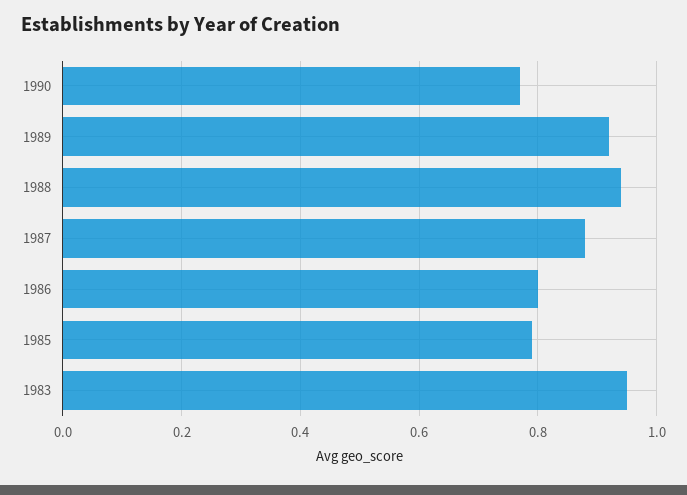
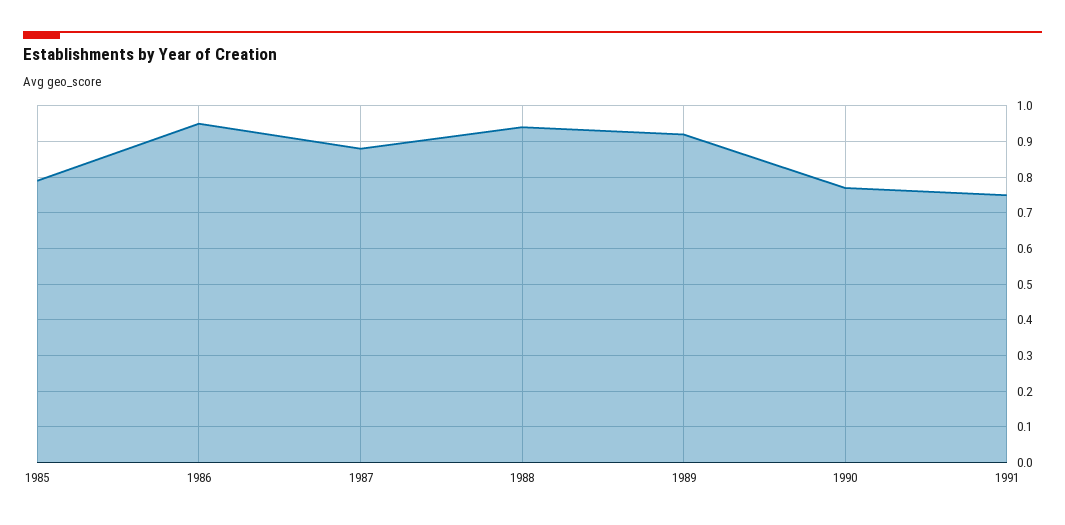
1986: 0.8 -> 0.95
1983: 0.95 -> none
1991: none -> 0.75

